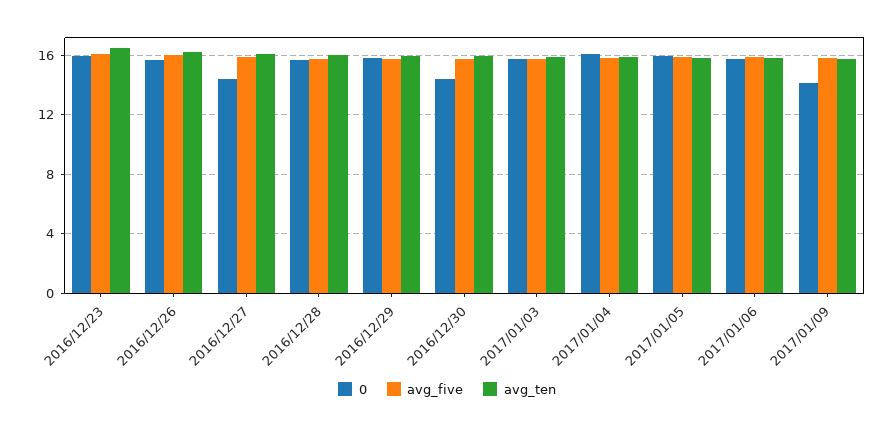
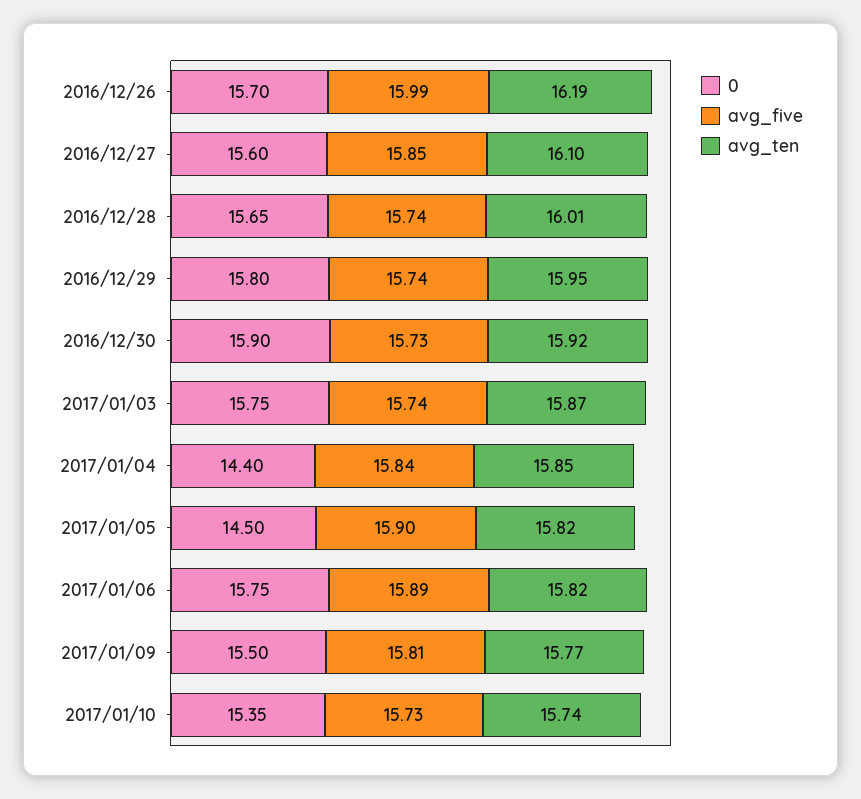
0, 2016/12/23: 16 -> none
avg_five, 2016/12/23: 16 -> none
avg_ten, 2016/12/23: 16.5 -> none
0, 2016/12/27: 14.5 -> 15.6
0, 2016/12/30: 14.5 -> 15.9
0, 2017/01/04: 16 -> 14.4
0, 2017/01/05: 16 -> 14.5
0, 2017/01/09: 14 -> 15.5
0, 2017/01/10: none -> 15.35
avg_five, 2017/01/10: none -> 15.73
avg_ten, 2017/01/10: none -> 15.74

